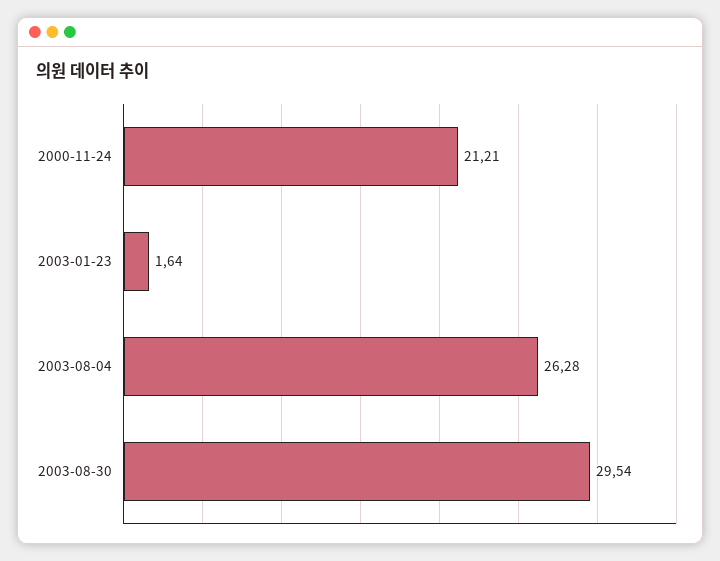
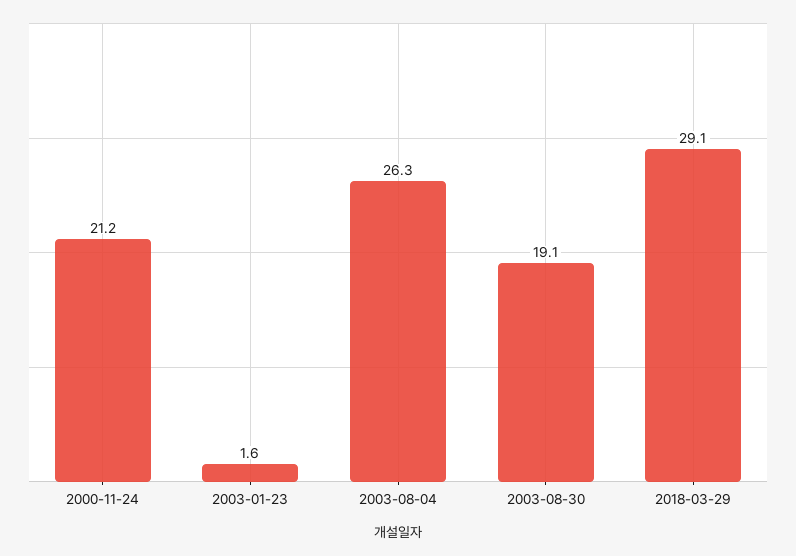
2003-08-30: 29.54 -> 19.1
2018-03-29: none -> 29.1

